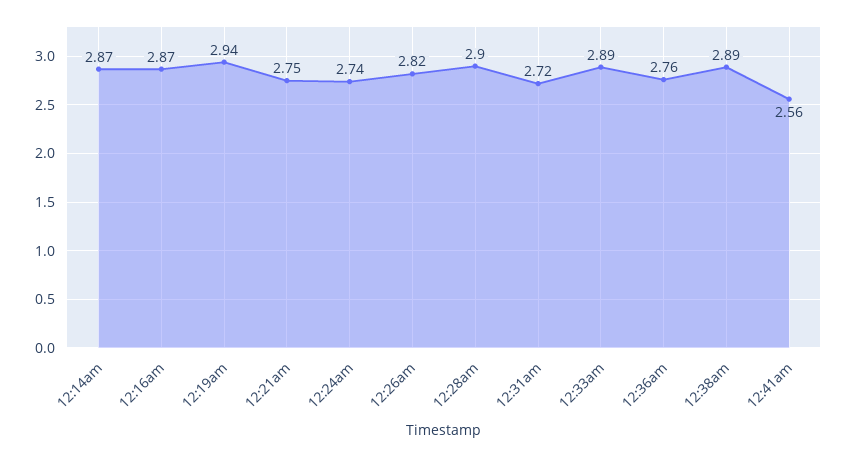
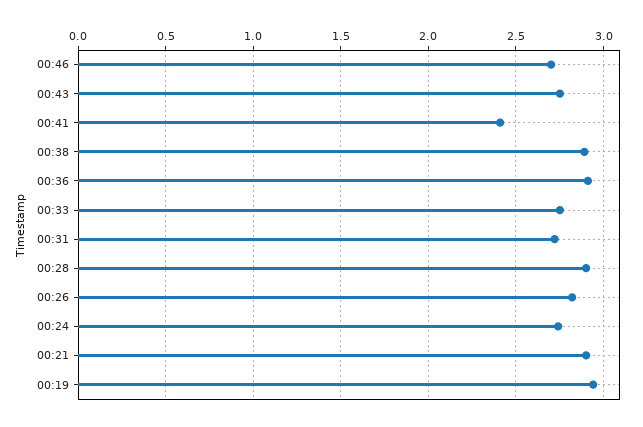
12:14am: 2.87 -> none
12:16am: 2.87 -> none
12:21am: 2.75 -> 2.9
12:33am: 2.89 -> 2.75
12:36am: 2.76 -> 2.9
12:41am: 2.56 -> 2.4
00:46: none -> 2.7
00:43: none -> 2.75

